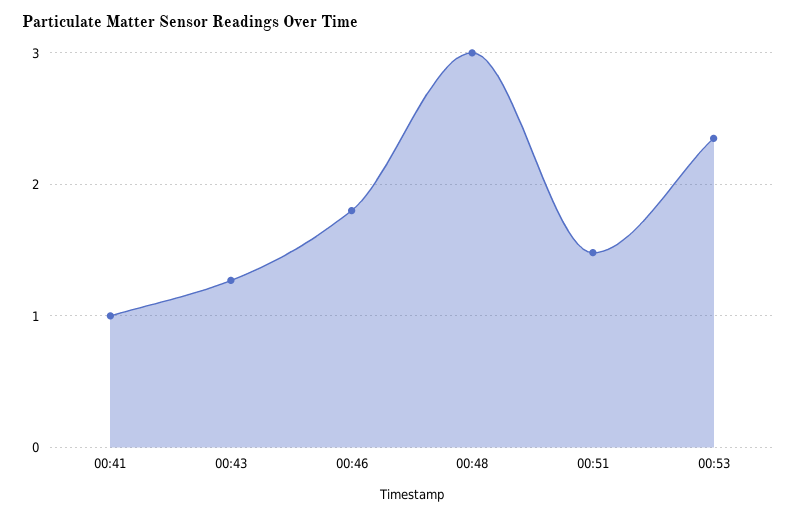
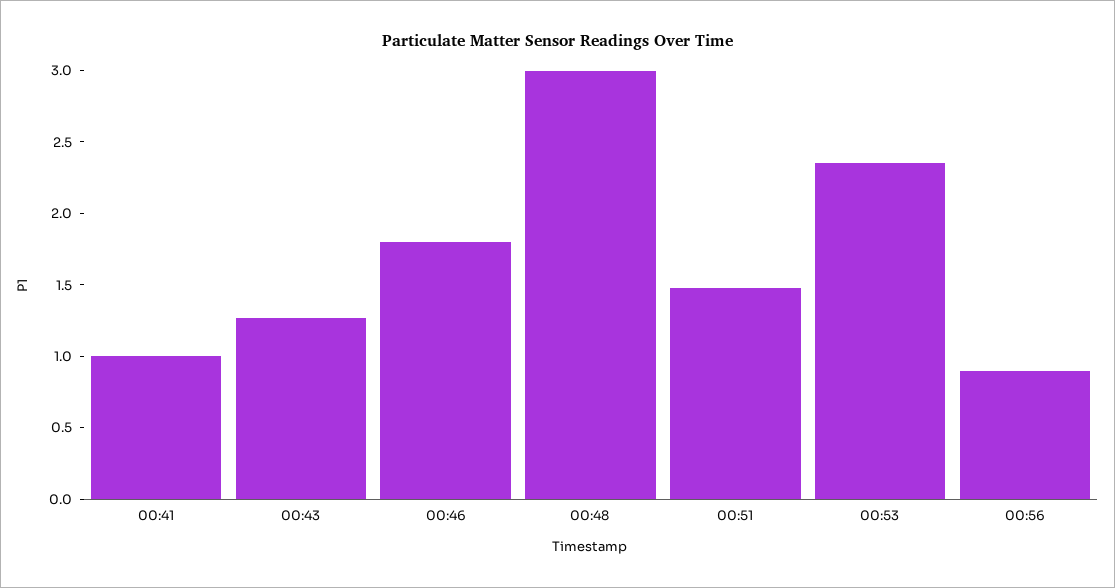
00:56: none -> 0.9

